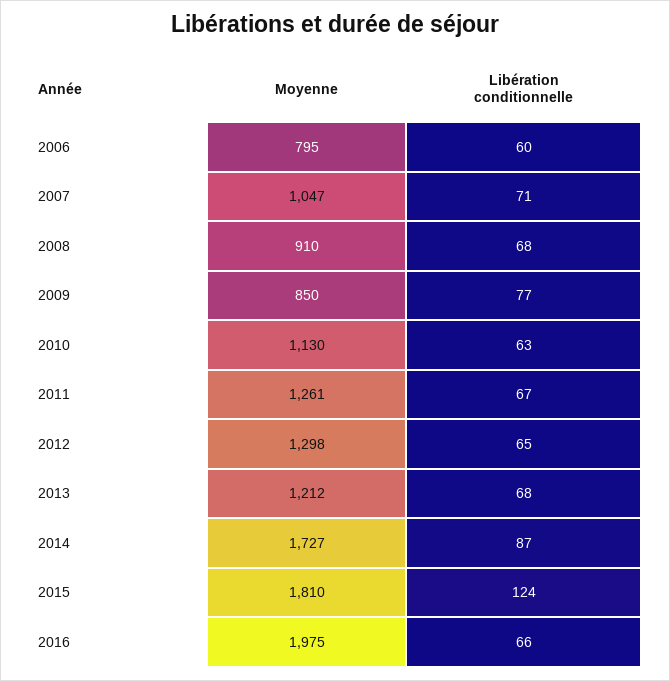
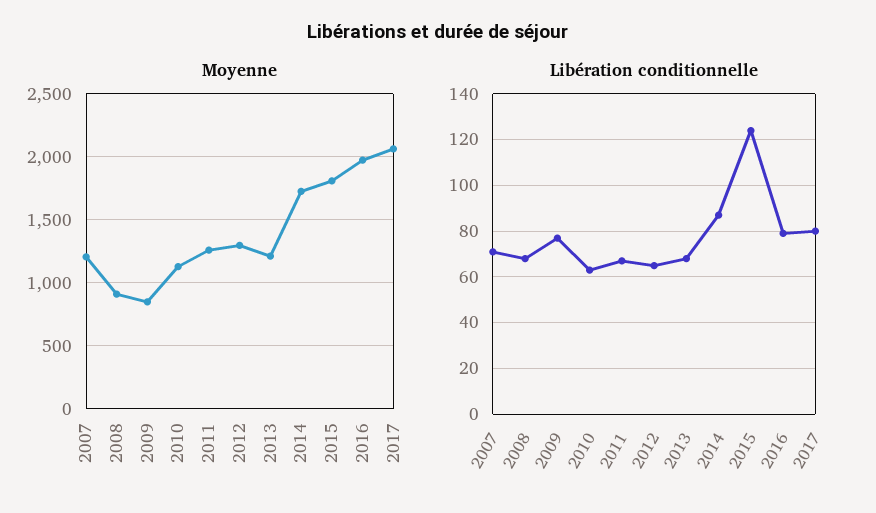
Moyenne, 2006: 795 -> none
Libération conditionnelle, 2006: 60 -> none
Moyenne, 2007: 1047 -> 1200
Libération conditionnelle, 2016: 66 -> 80
Moyenne, 2017: none -> 2050
Libération conditionnelle, 2017: none -> 80

